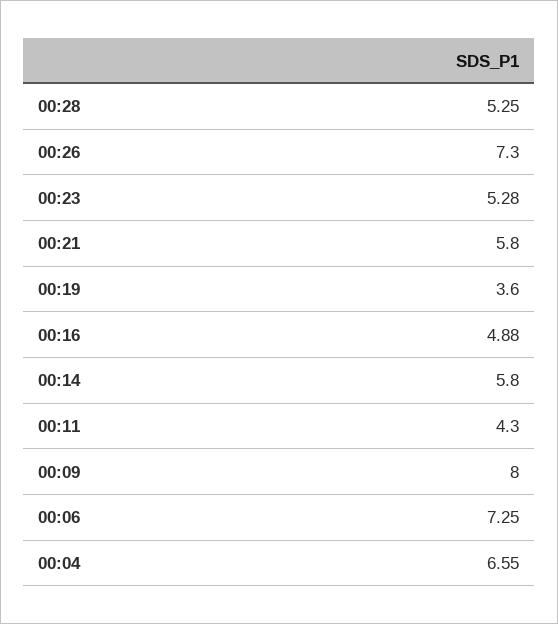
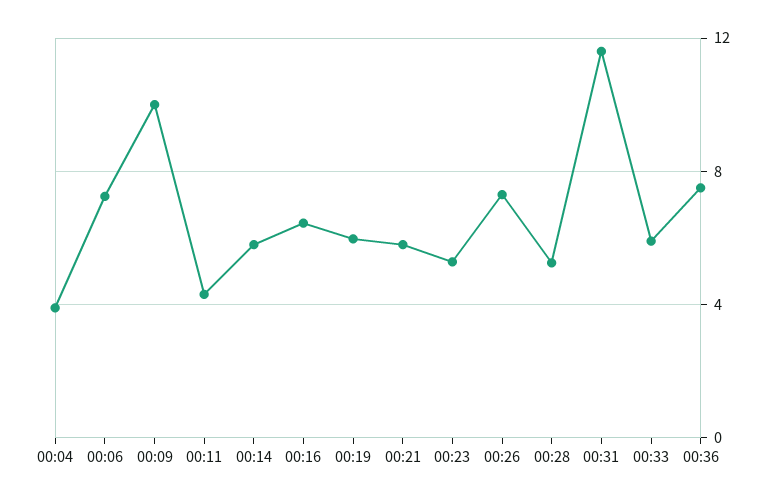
00:19: 3.6 -> 6
00:16: 4.88 -> 6.5
00:09: 8 -> 10
00:04: 6.55 -> 4
00:31: none -> 11.5
00:33: none -> 6
00:36: none -> 7.5

